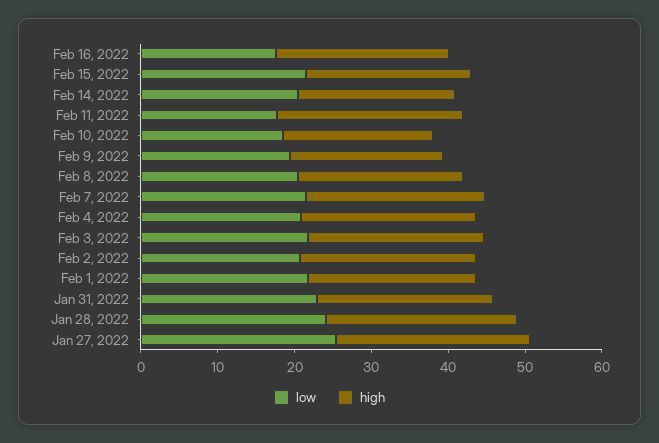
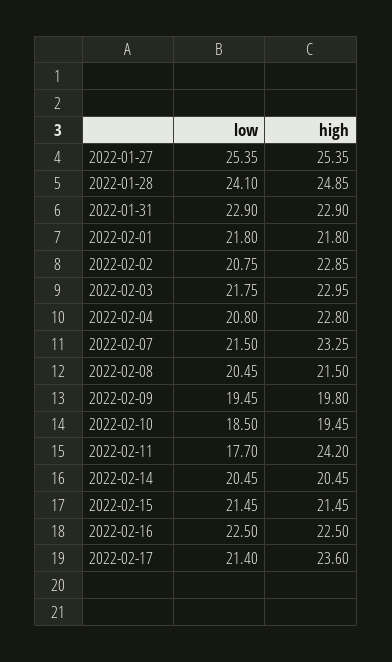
low, Feb 16, 2022: 18 -> 22.5
low, 2022-02-17: none -> 21.4
high, 2022-02-17: none -> 23.6

